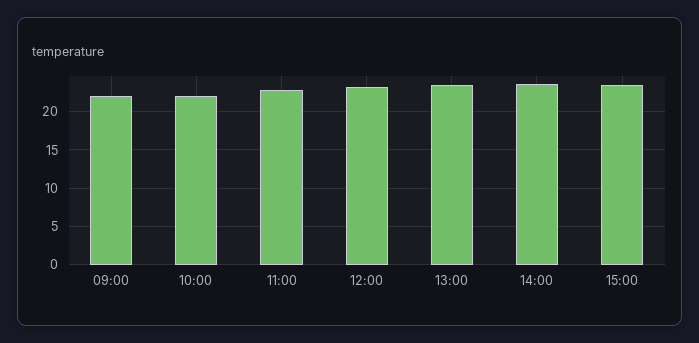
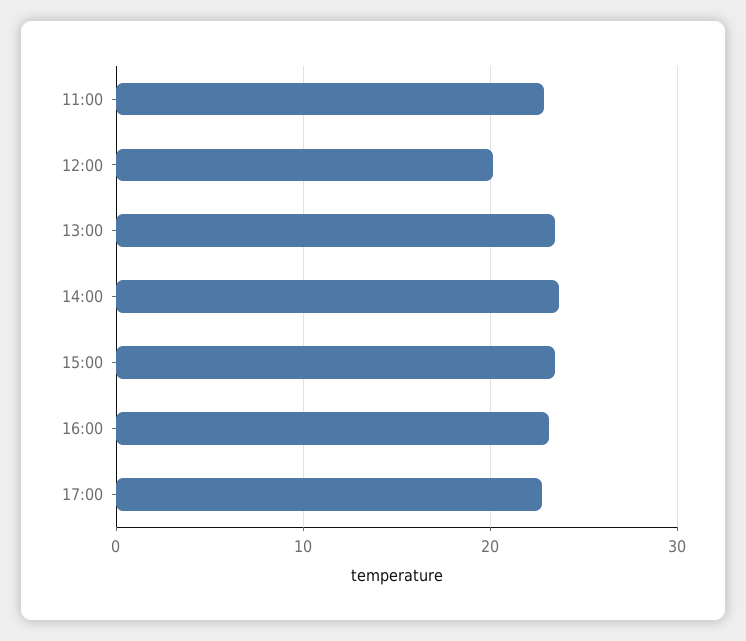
09:00: 22 -> none
10:00: 22 -> none
12:00: 23 -> 20
16:00: none -> 23
17:00: none -> 23

